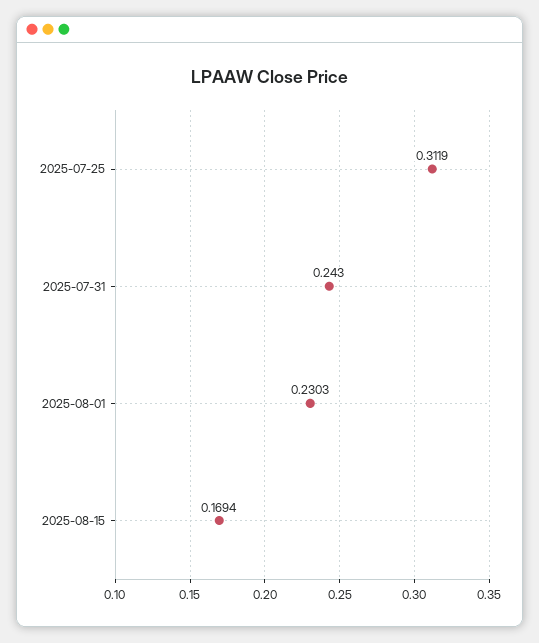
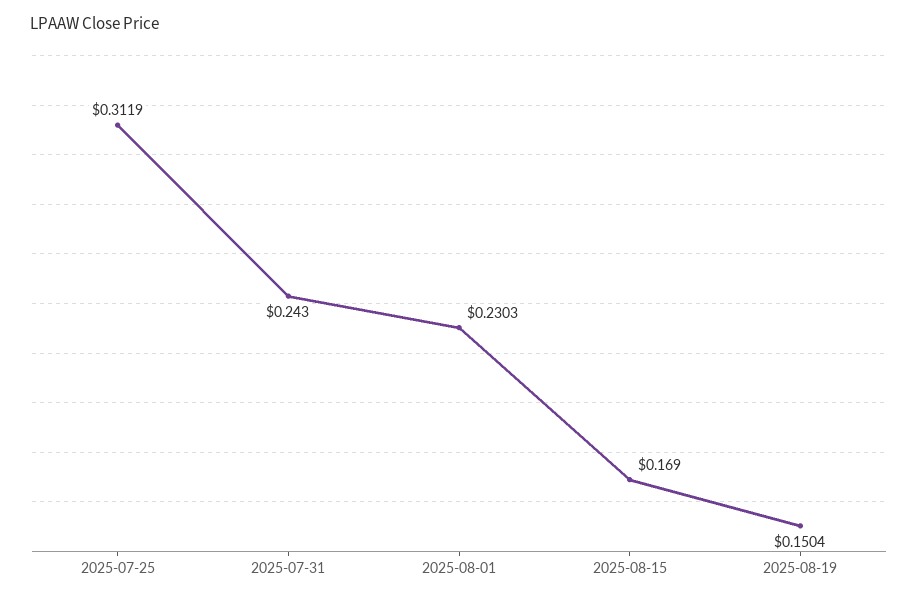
2025-08-15: 0.1694 -> 0.169
2025-08-19: none -> 0.1504

